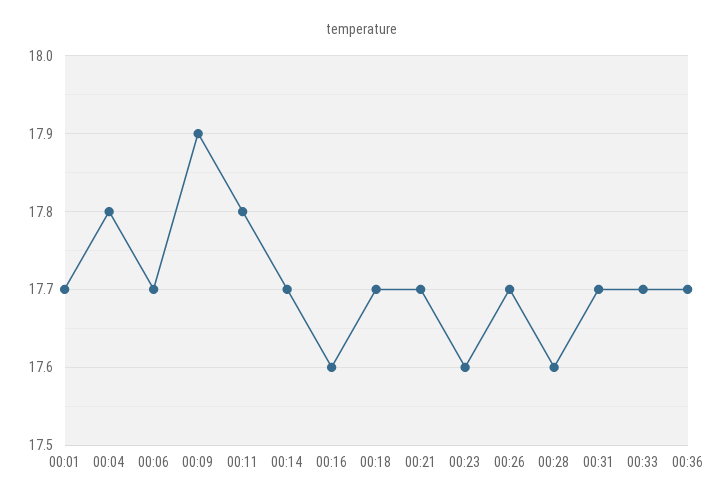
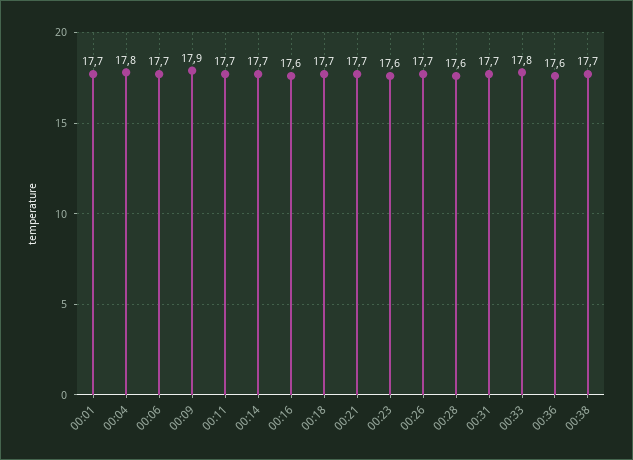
00:11: 17.8 -> 17.7
00:33: 17.7 -> 17.8
00:36: 17.7 -> 17.6
00:38: none -> 17.7

